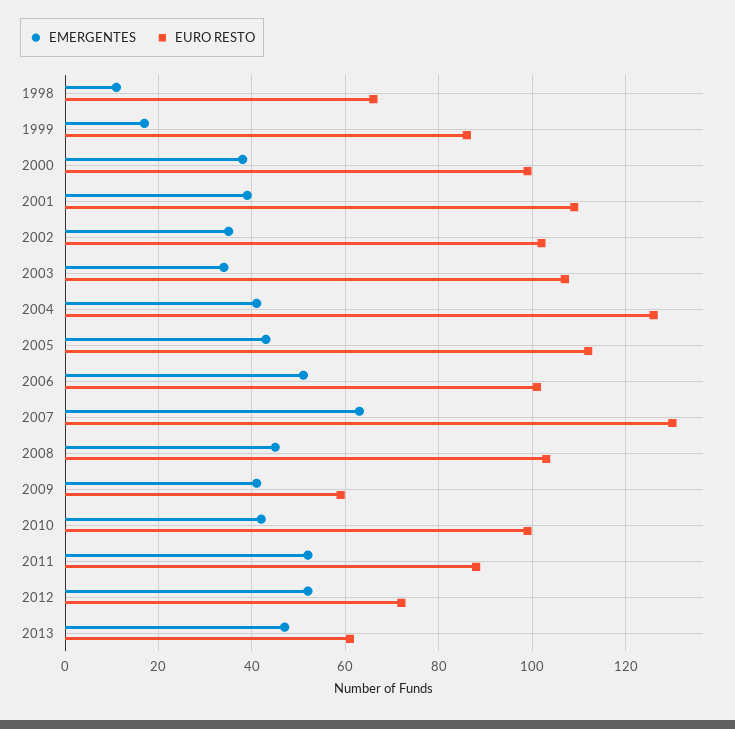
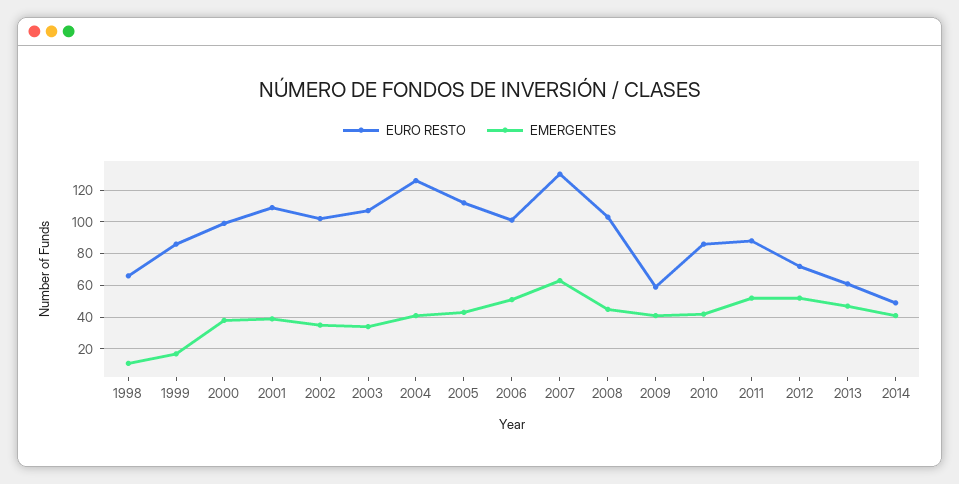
EURO RESTO, 2010: 100 -> 85
EURO RESTO, 2014: none -> 50
EMERGENTES, 2014: none -> 40

